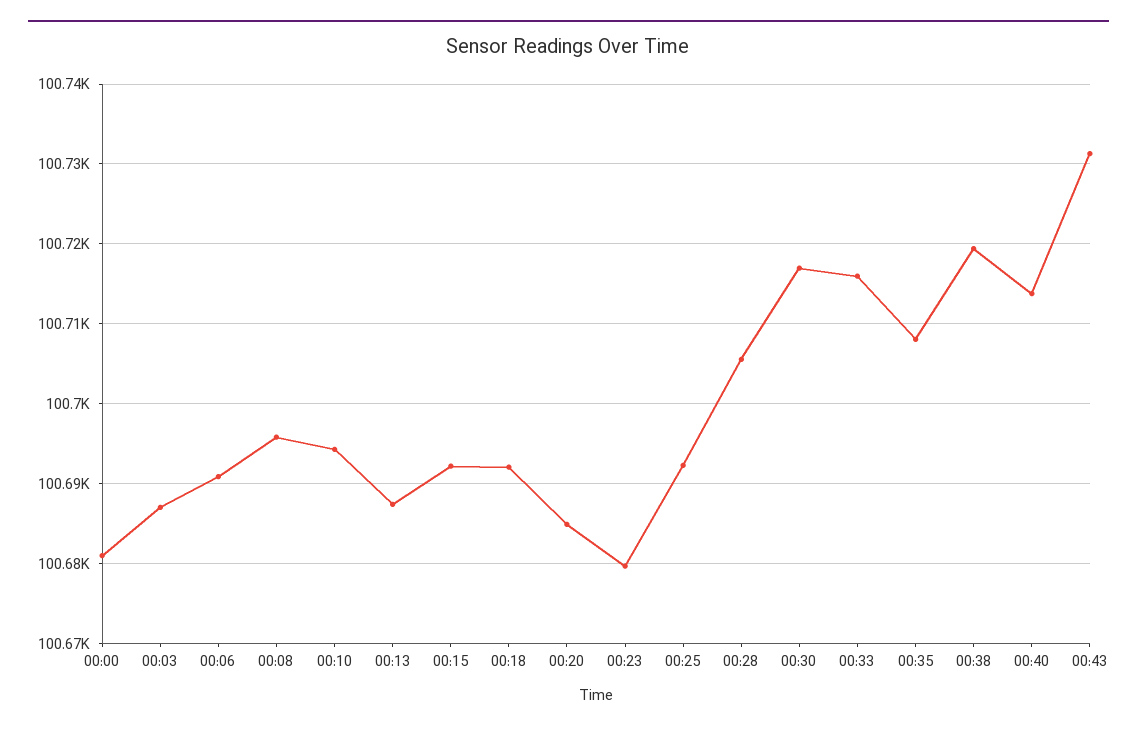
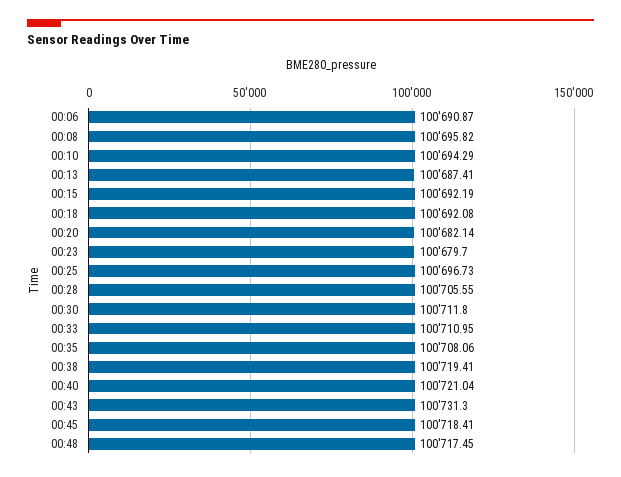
00:00: 100681 -> none
00:03: 100687 -> none
00:20: 100685 -> 100682.14
00:25: 100692 -> 100696.73
00:30: 100717 -> 100711.8
00:33: 100716 -> 100710.95
00:40: 100714 -> 100721.04
00:45: none -> 100718.41
00:48: none -> 100717.45

